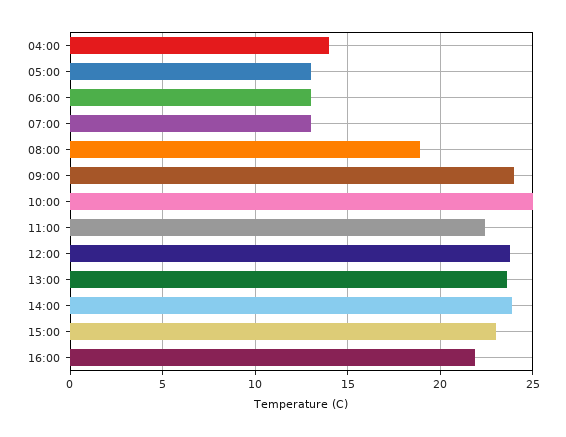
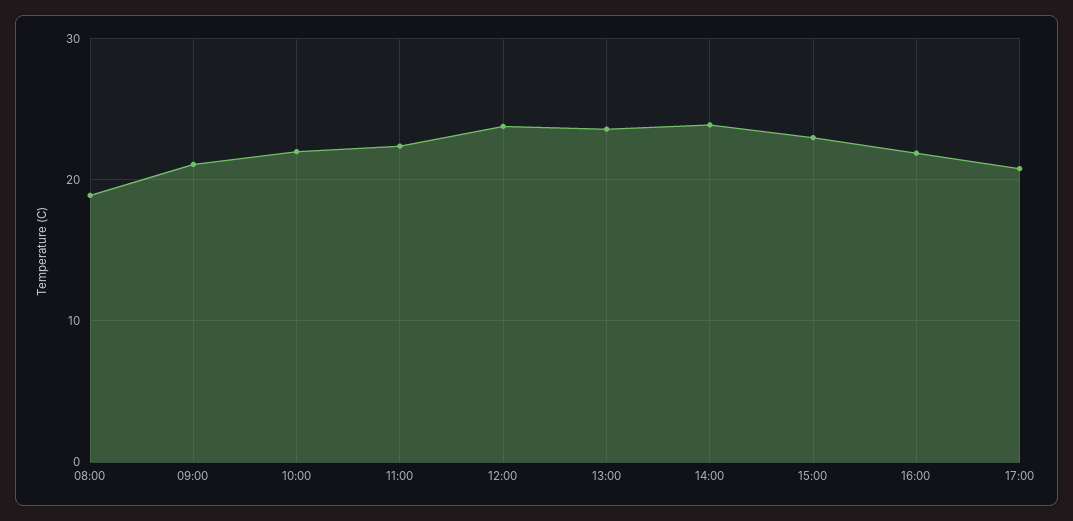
04:00: 14 -> none
05:00: 13 -> none
06:00: 13 -> none
07:00: 13 -> none
09:00: 24 -> 21
10:00: 25 -> 22
17:00: none -> 21

